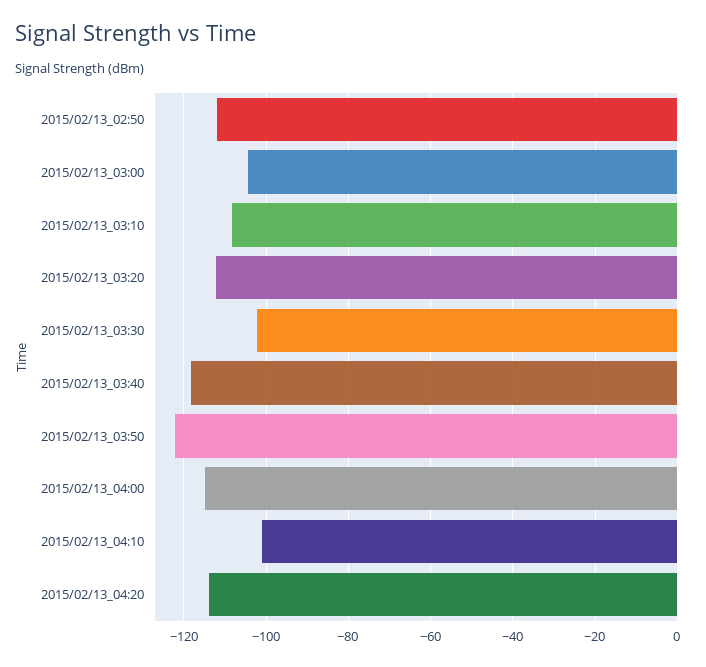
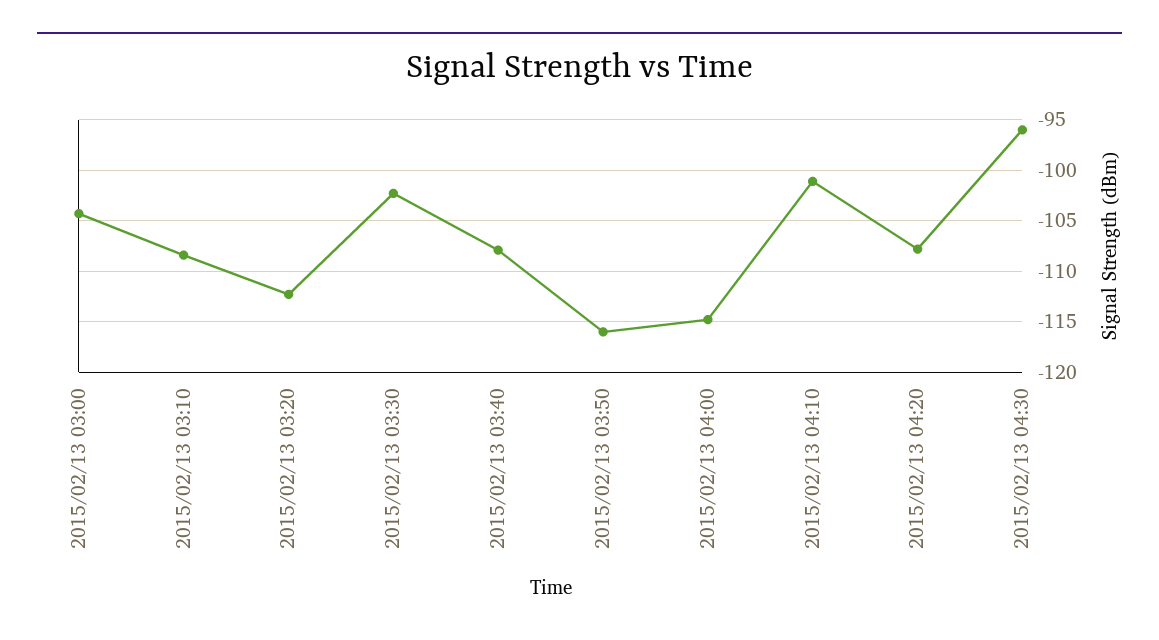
2015/02/13_02:50: -112 -> none
2015/02/13_03:40: -118 -> -108
2015/02/13_03:50: -122 -> -116
2015/02/13_04:20: -114 -> -108
2015/02/13 04:30: none -> -96

